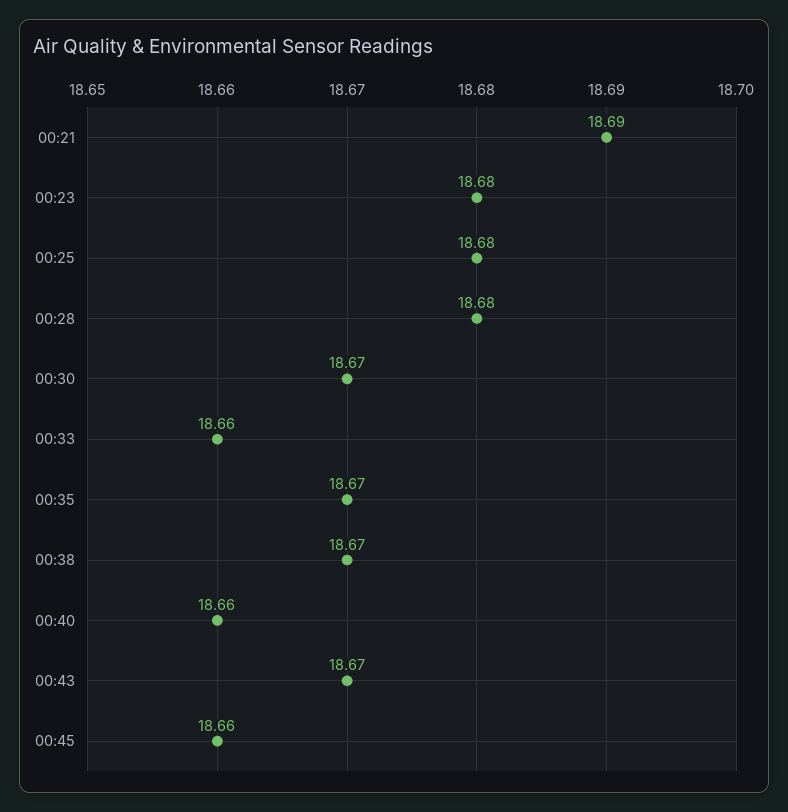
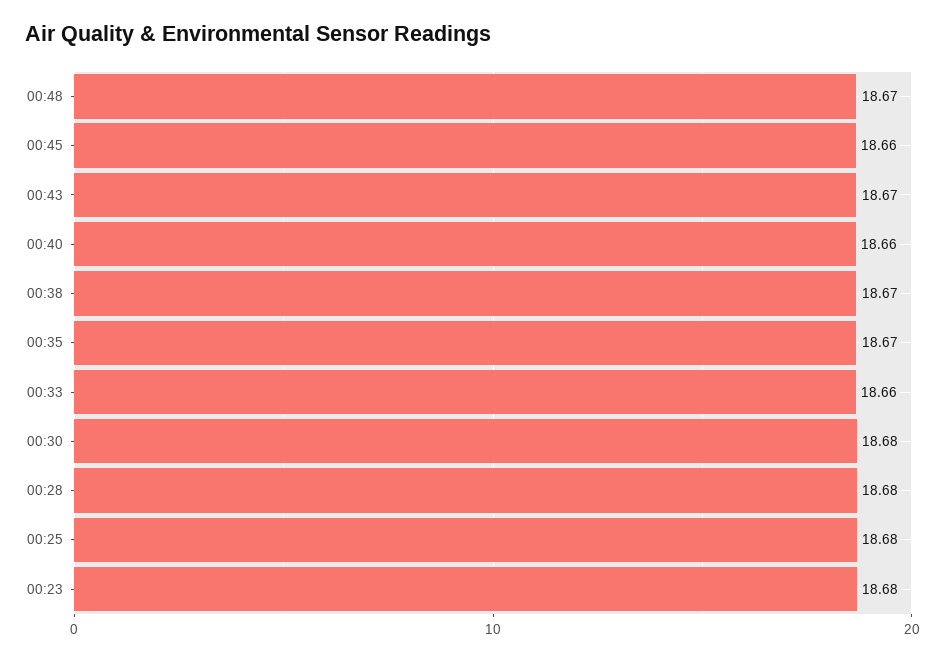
00:21: 18.69 -> none
00:30: 18.67 -> 18.68
00:48: none -> 18.67

